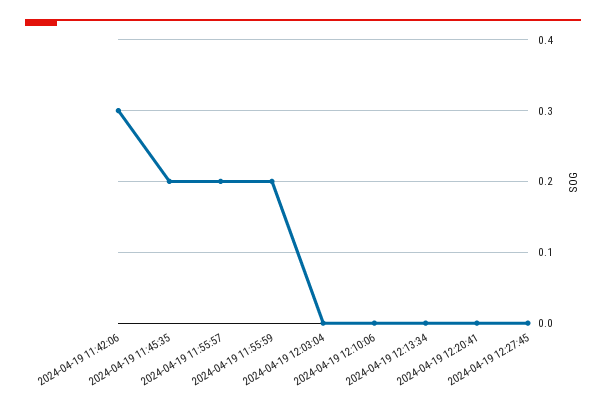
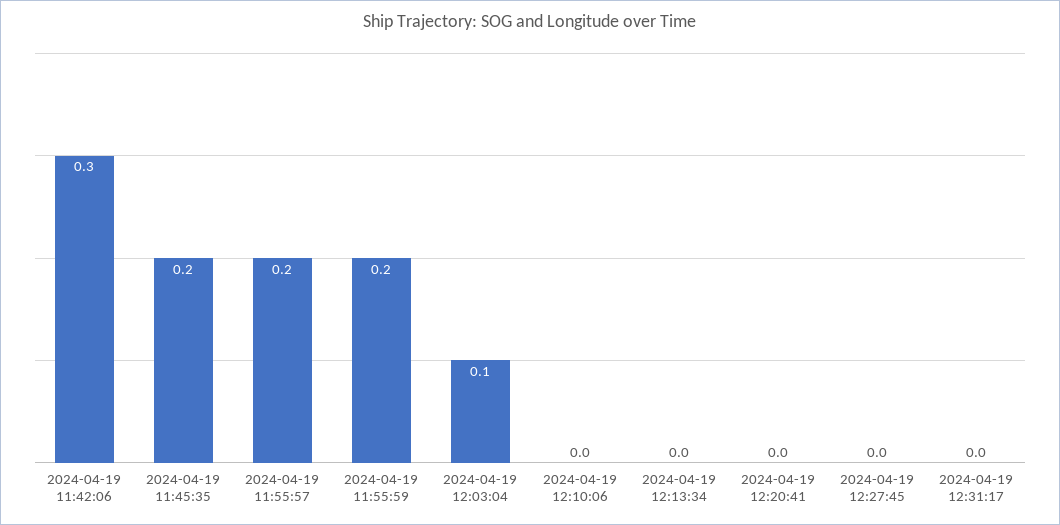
2024-04-19 12:03:04: 0 -> 0.1
2024-04-19 12:31:17: none -> 0

